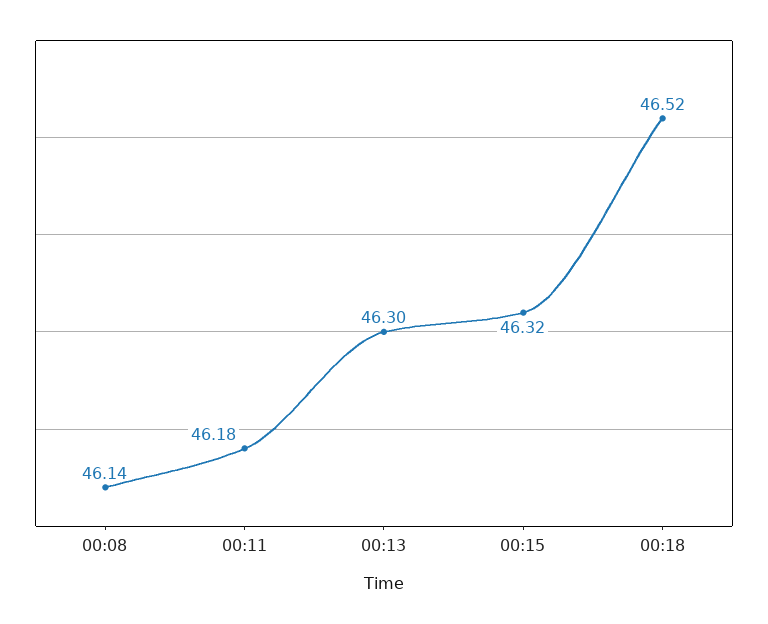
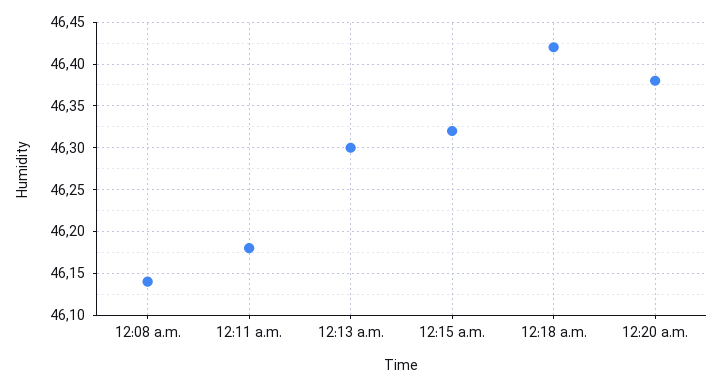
00:18: 46.52 -> 46.42
12:20 a.m.: none -> 46.38

